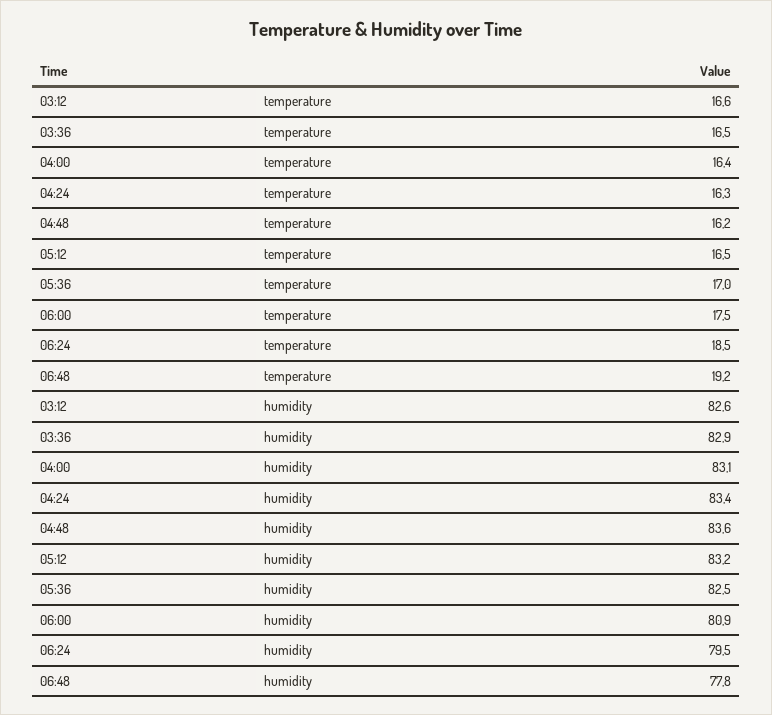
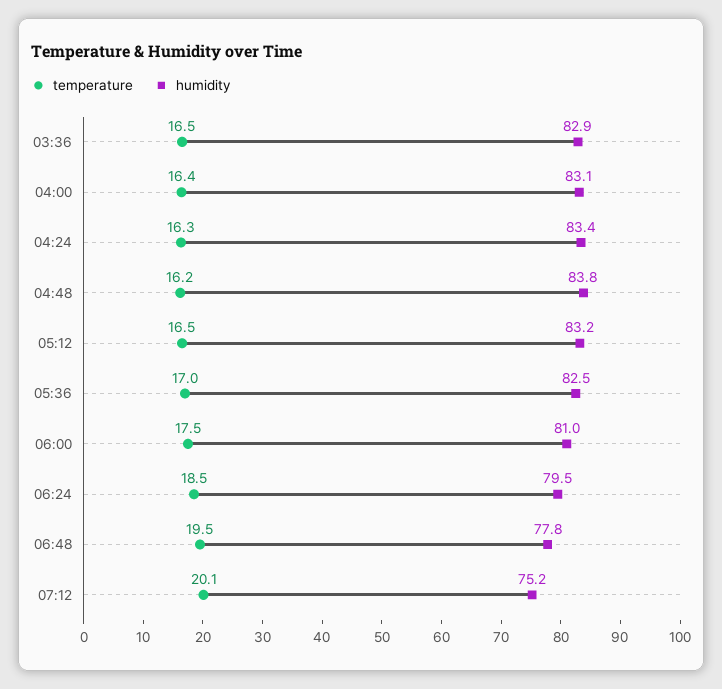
temperature, 03:12: 16.6 -> none
temperature, 06:48: 19.2 -> 19.5
humidity, 03:12: 82.6 -> none
humidity, 04:48: 83.6 -> 83.8
humidity, 06:00: 80.9 -> 81
temperature, 07:12: none -> 20.1
humidity, 07:12: none -> 75.2

